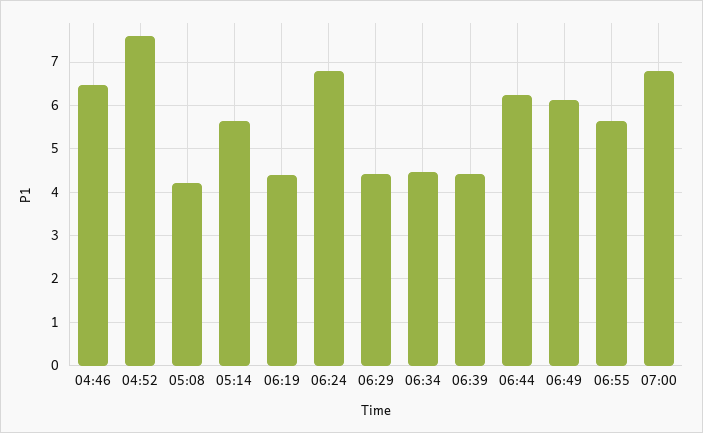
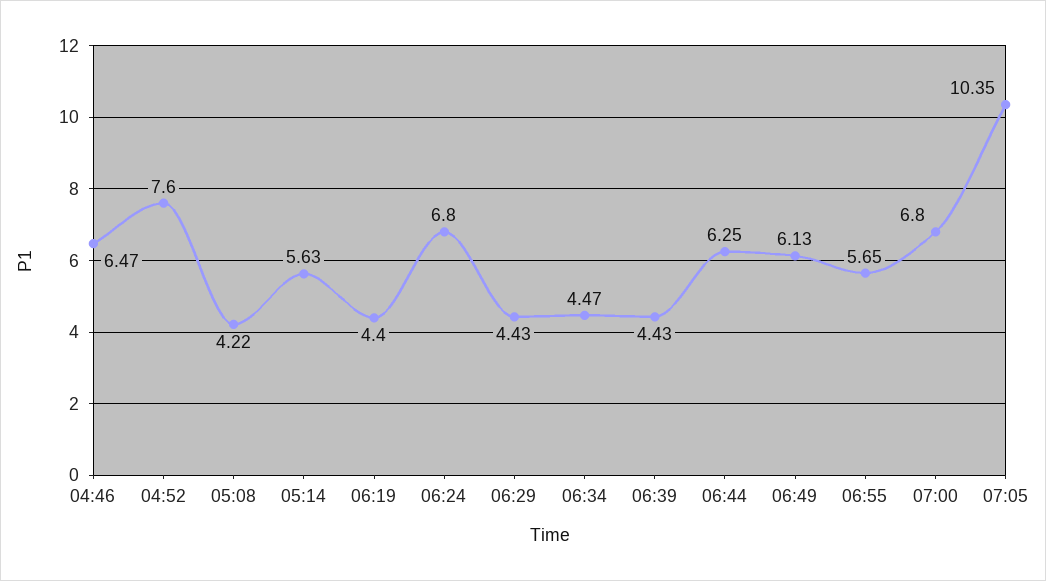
07:05: none -> 10.35

